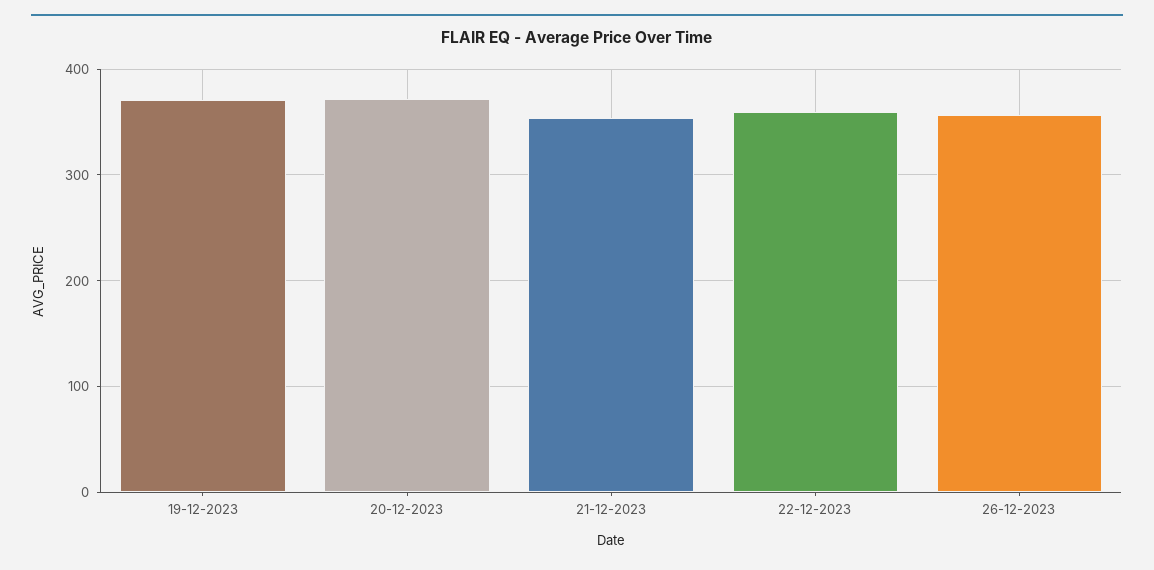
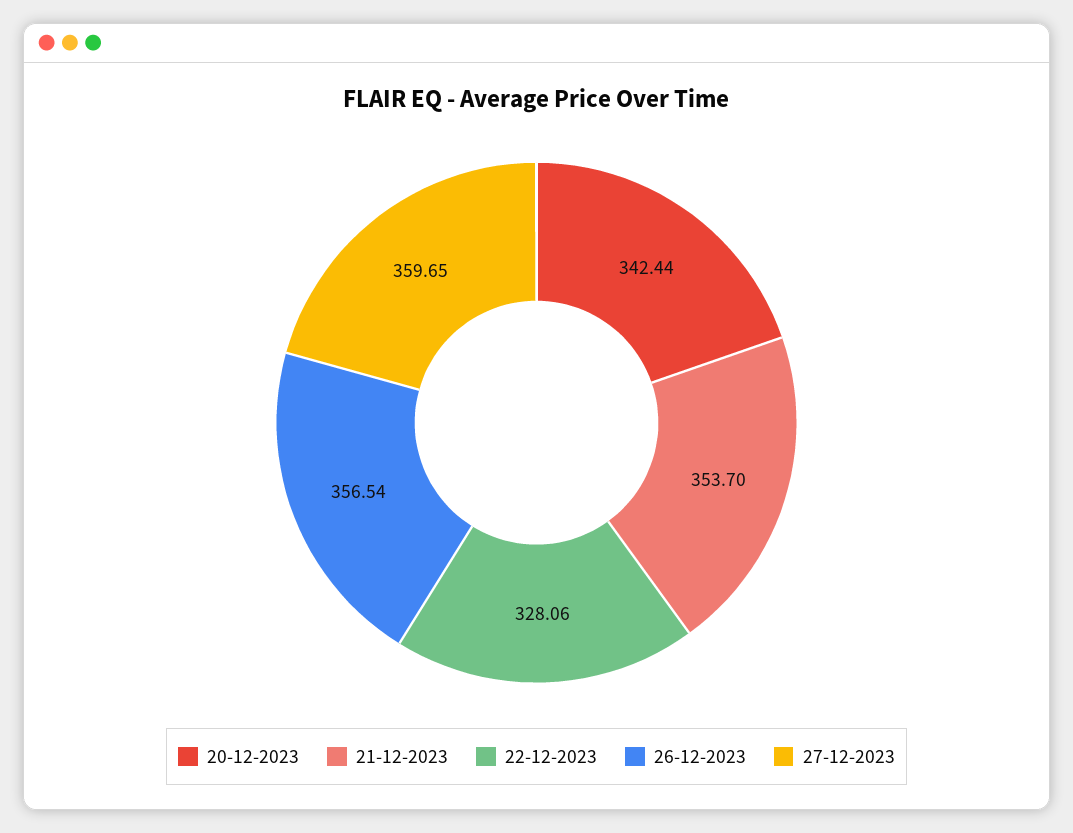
19-12-2023: 370 -> none
20-12-2023: 370 -> 342.44
22-12-2023: 360 -> 328.06
27-12-2023: none -> 359.65

